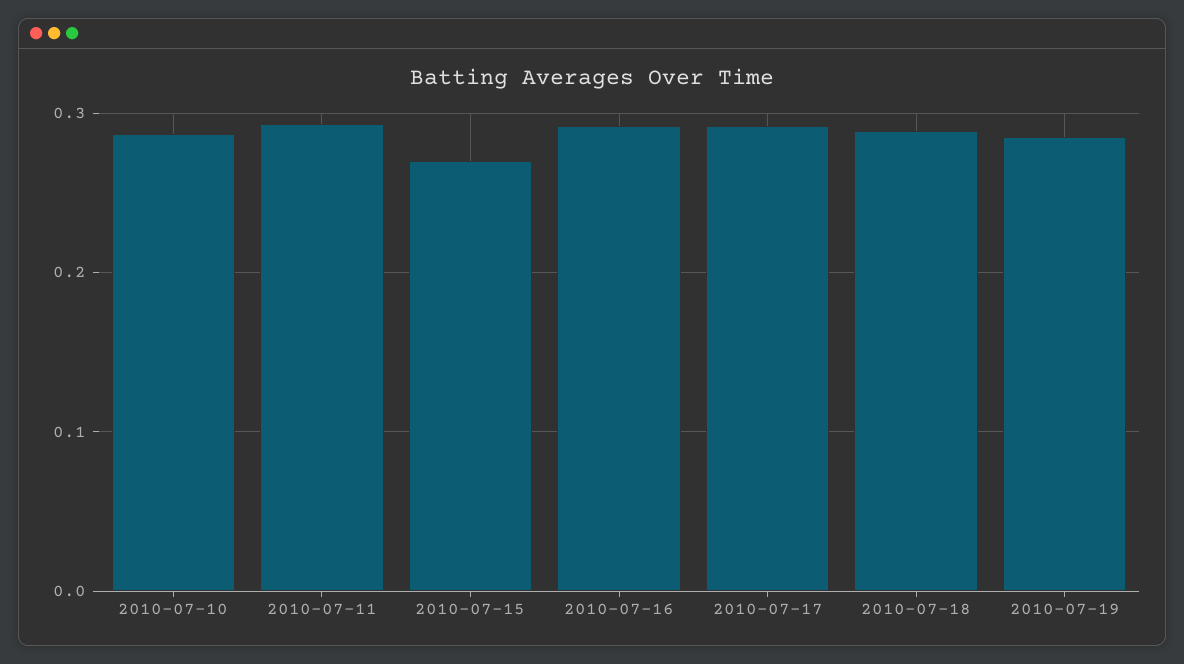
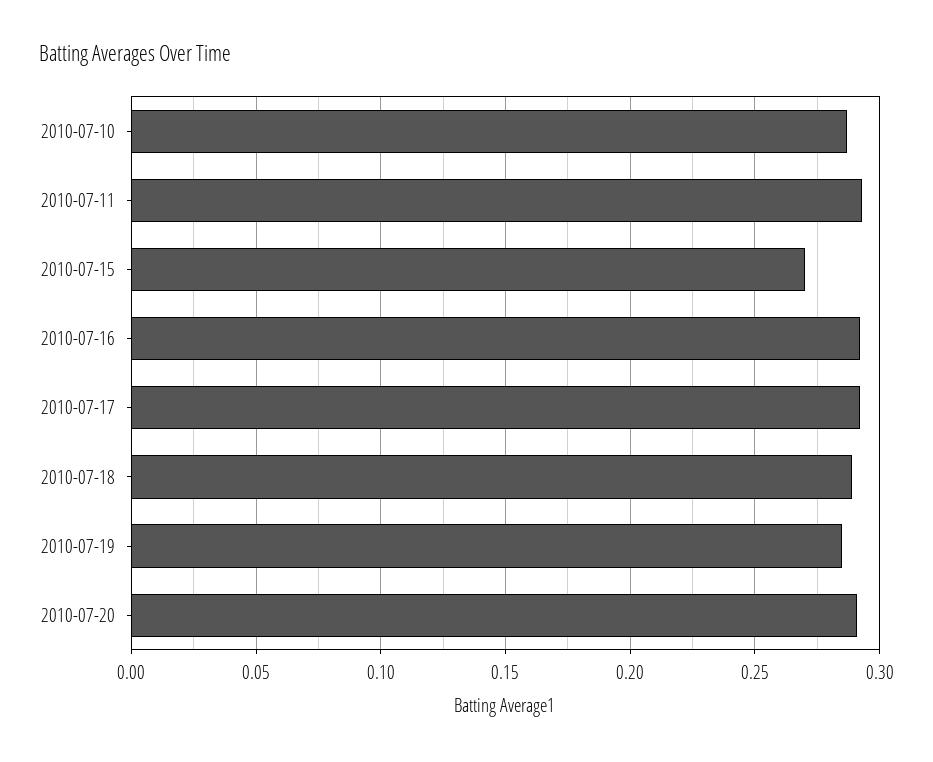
2010-07-20: none -> 0.29

